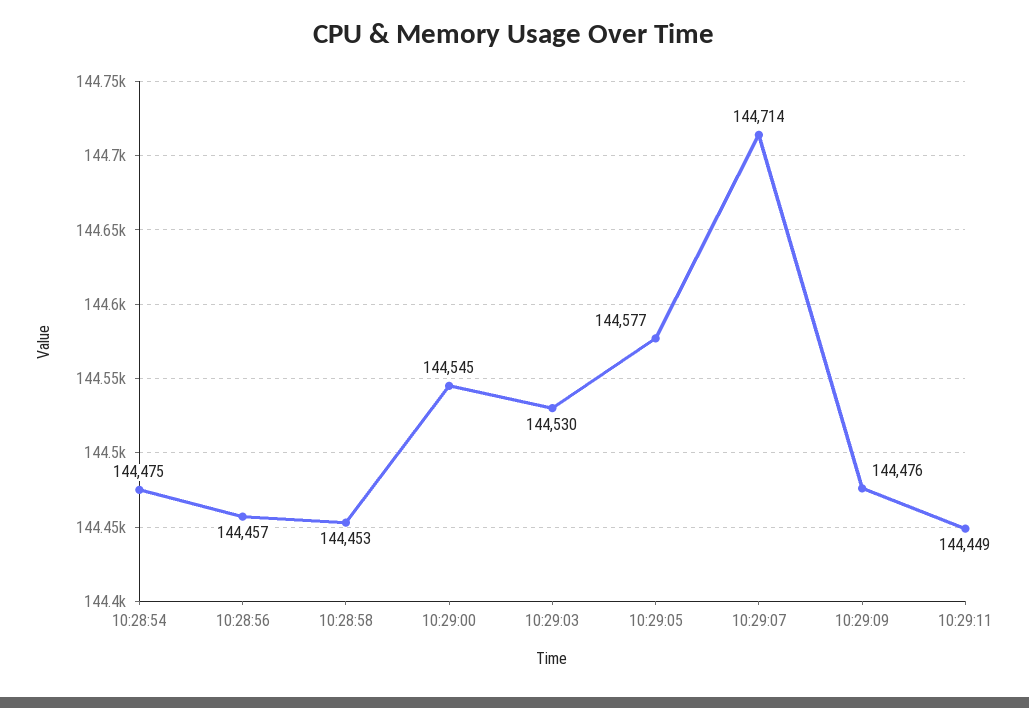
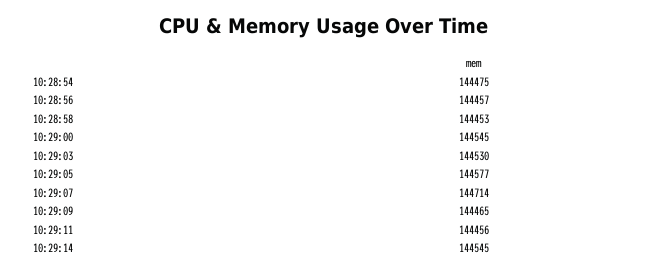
10:29:09: 144476 -> 144465
10:29:11: 144449 -> 144456
10:29:14: none -> 144545

